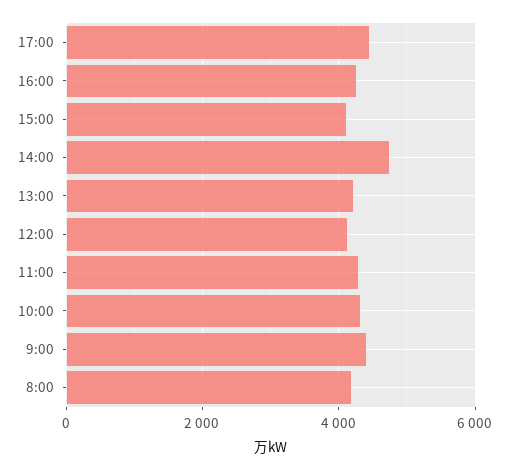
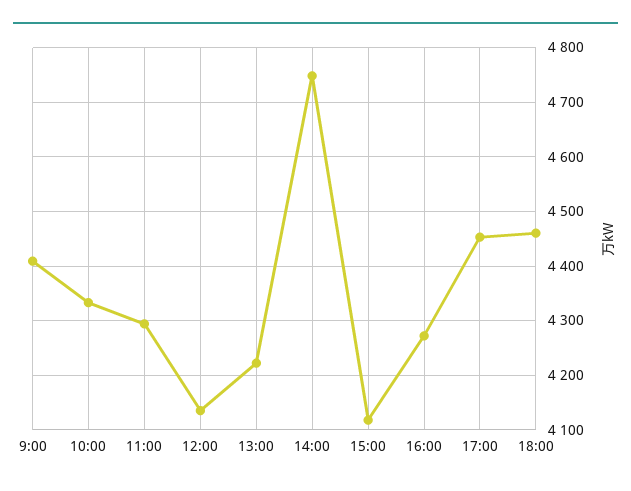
8:00: 4200 -> none
18:00: none -> 4460

